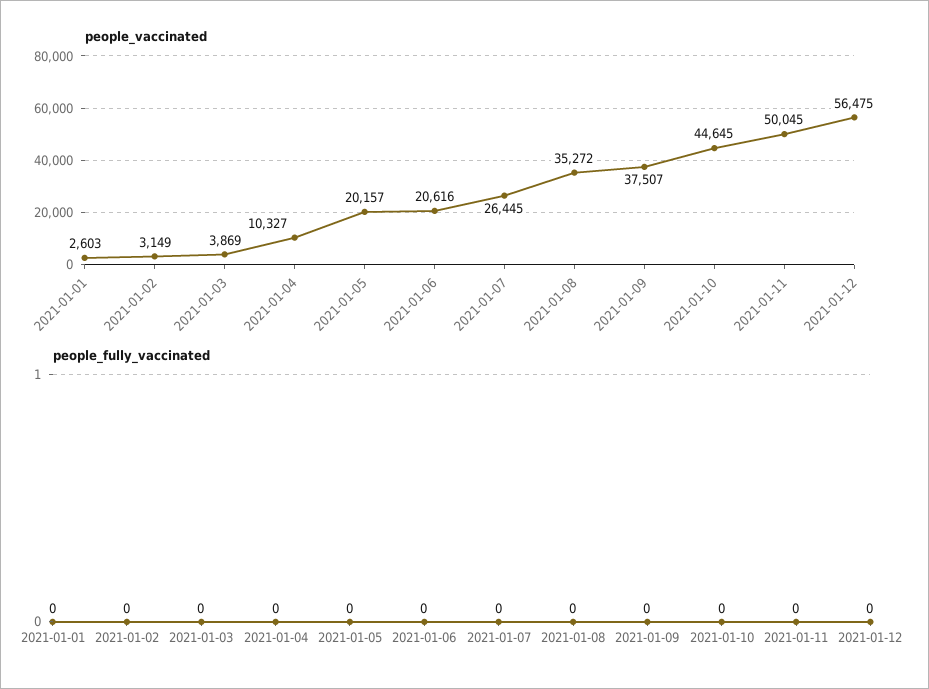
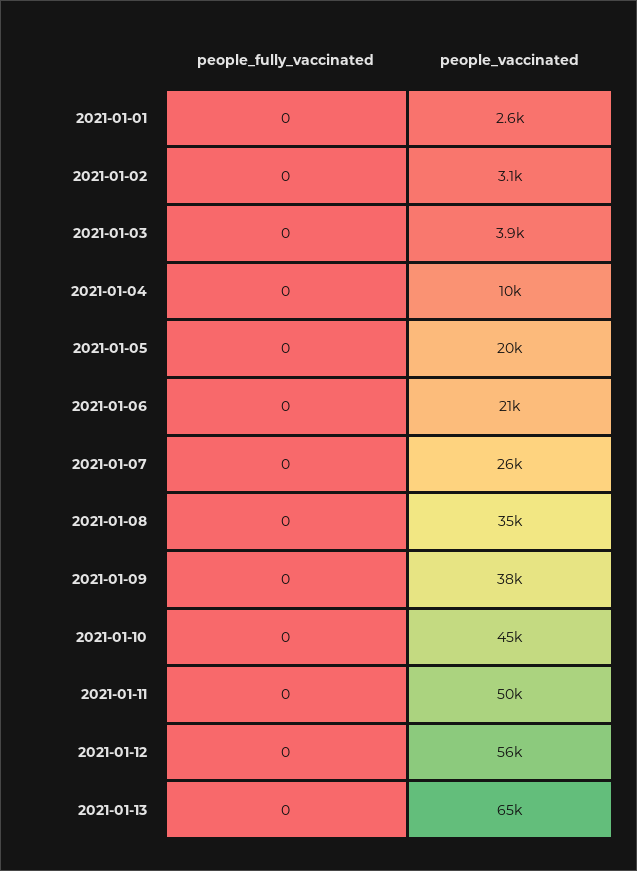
people_fully_vaccinated, 2021-01-13: none -> 0
people_vaccinated, 2021-01-13: none -> 65000

